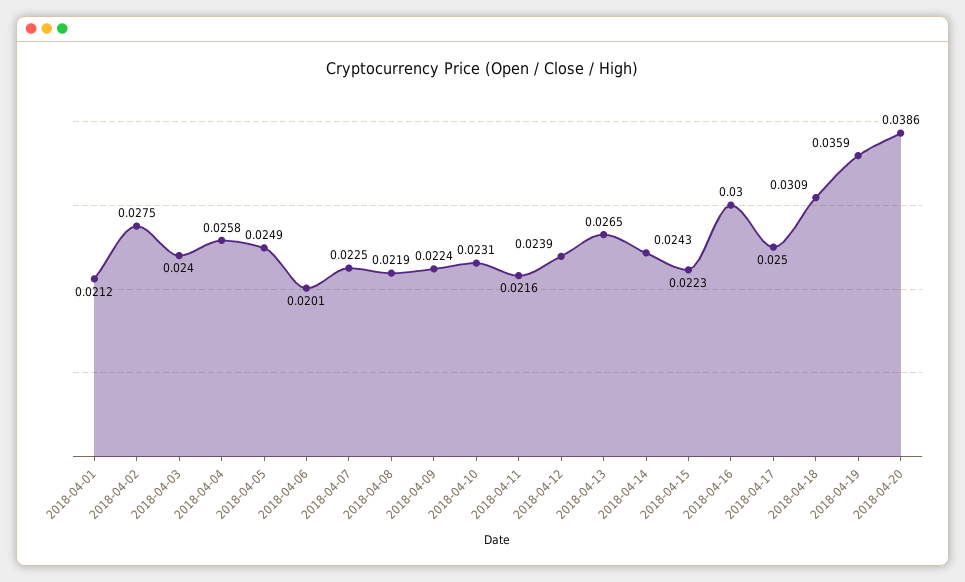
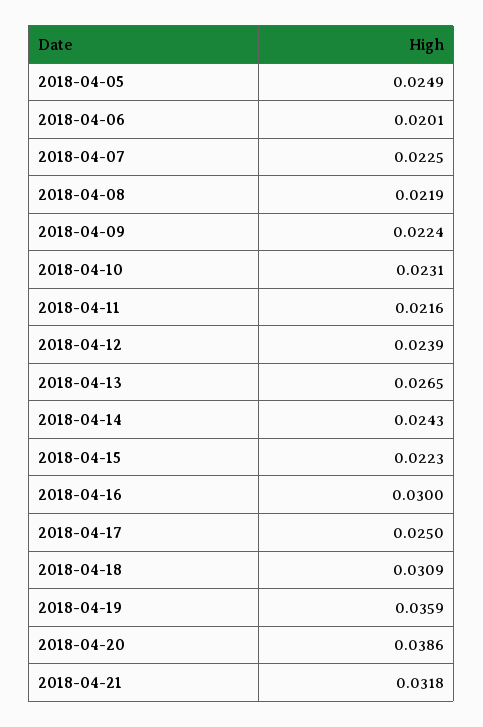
2018-04-01: 0.0212 -> none
2018-04-02: 0.0275 -> none
2018-04-03: 0.024 -> none
2018-04-04: 0.0258 -> none
2018-04-21: none -> 0.0318

